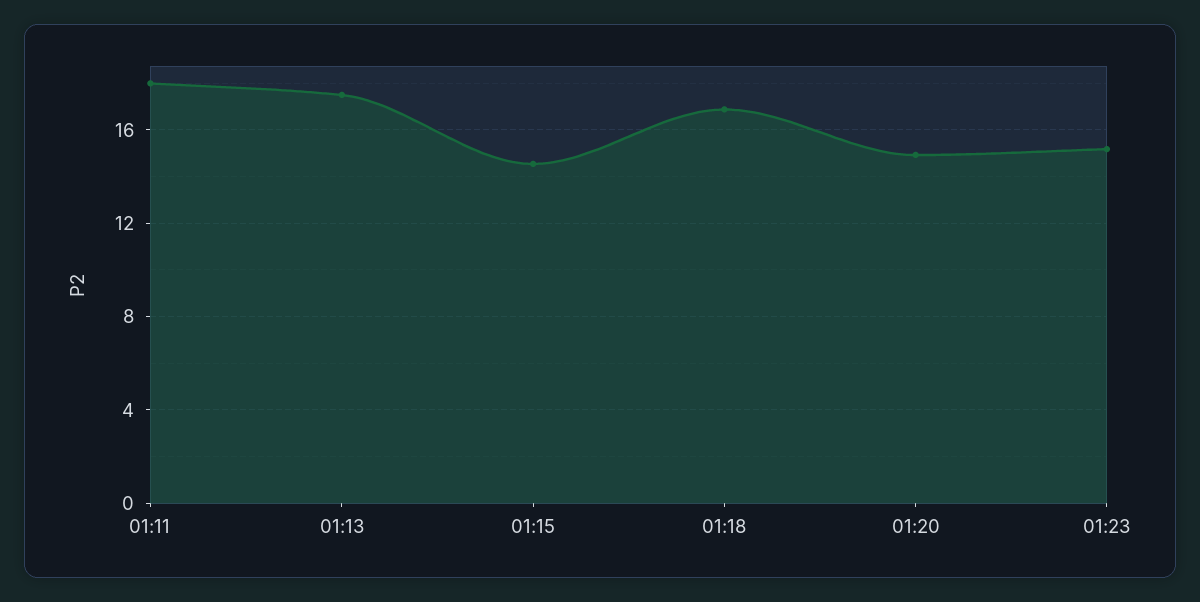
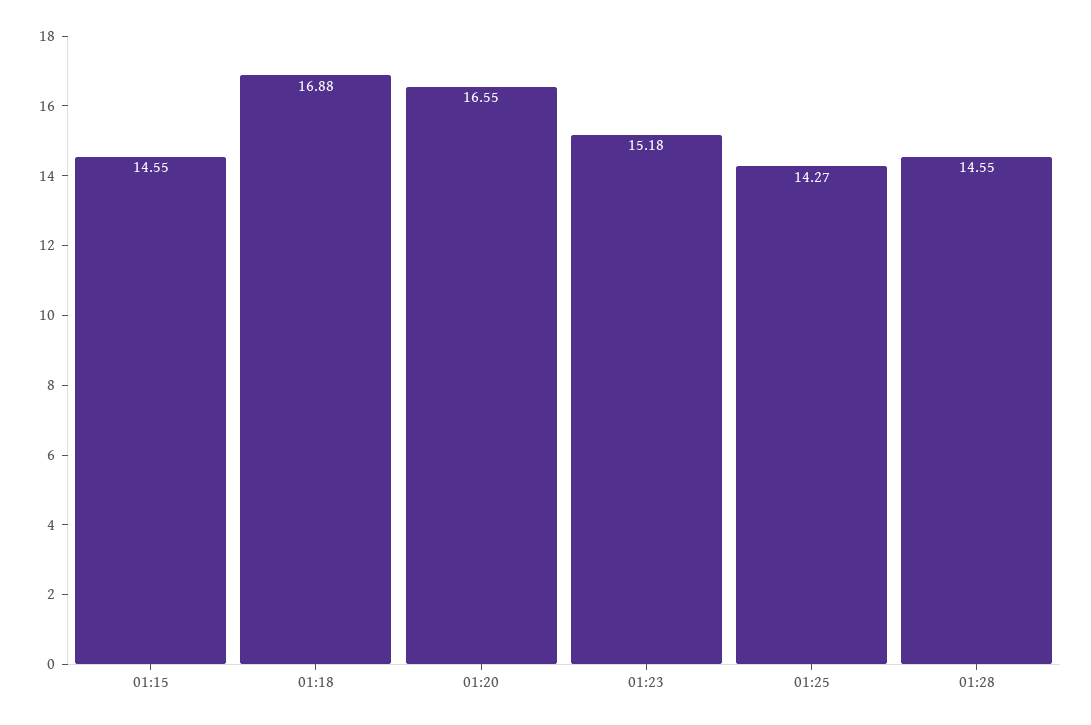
01:11: 18 -> none
01:13: 17.5 -> none
01:20: 15 -> 16.55
01:25: none -> 14.27
01:28: none -> 14.55

